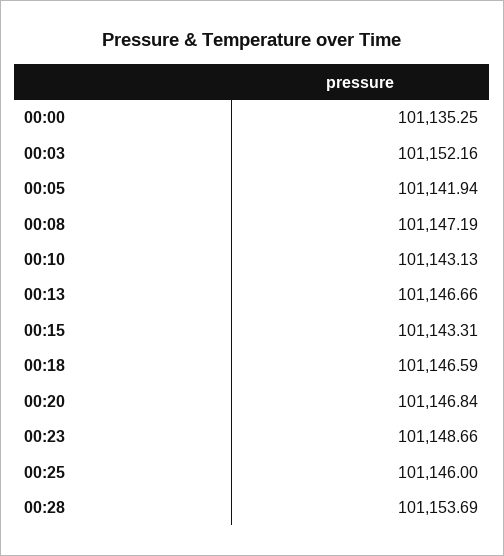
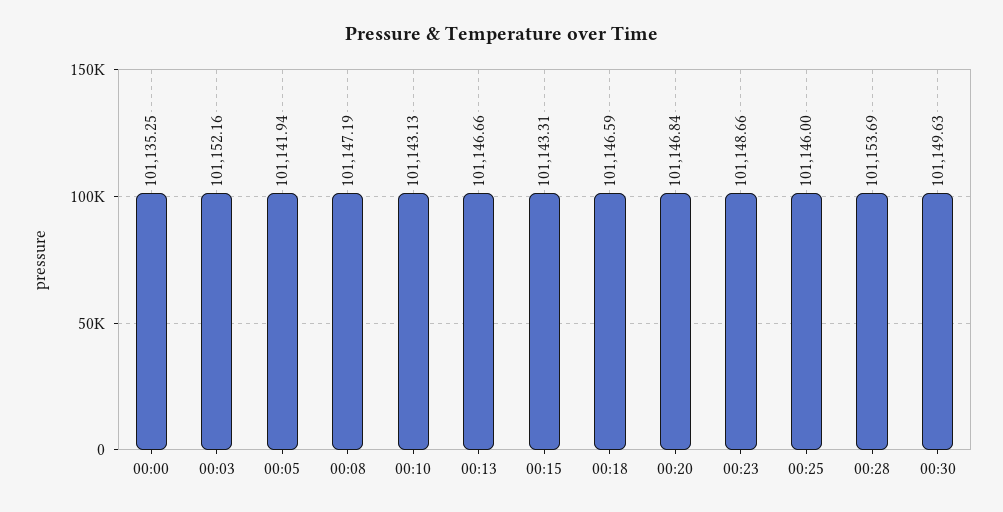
00:30: none -> 101149.63

